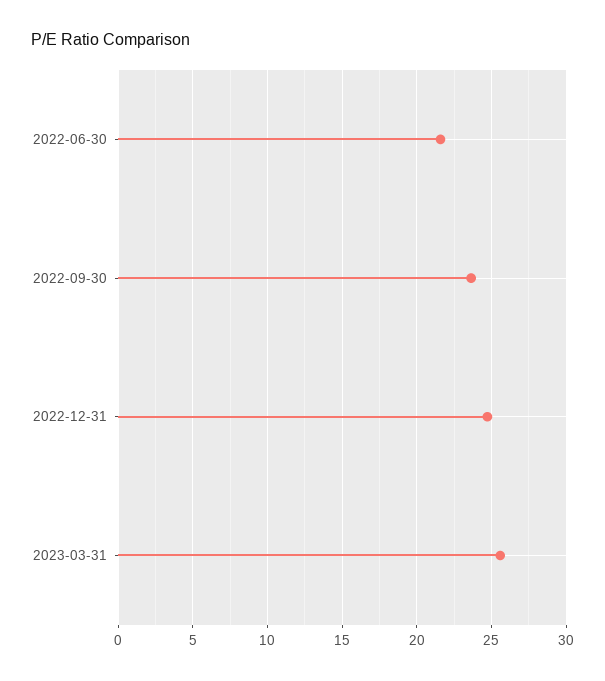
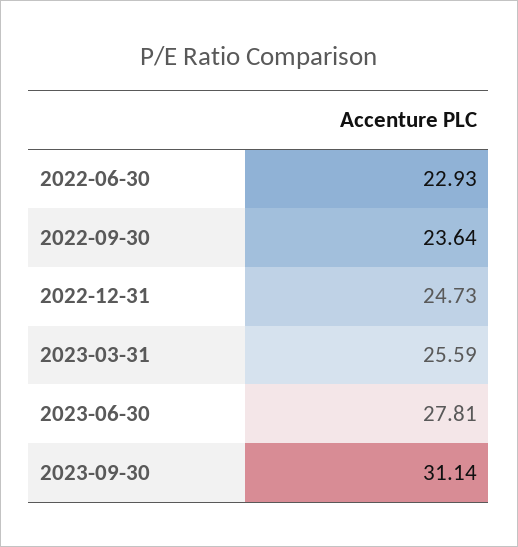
2022-06-30: 21.5 -> 22.93
2023-06-30: none -> 27.81
2023-09-30: none -> 31.14

